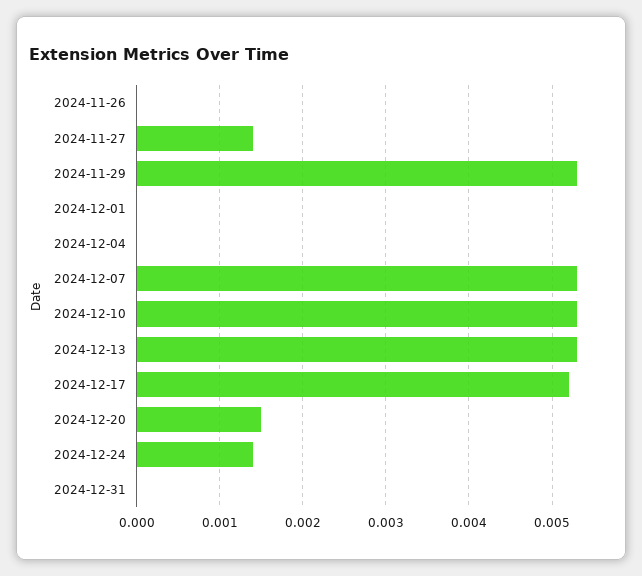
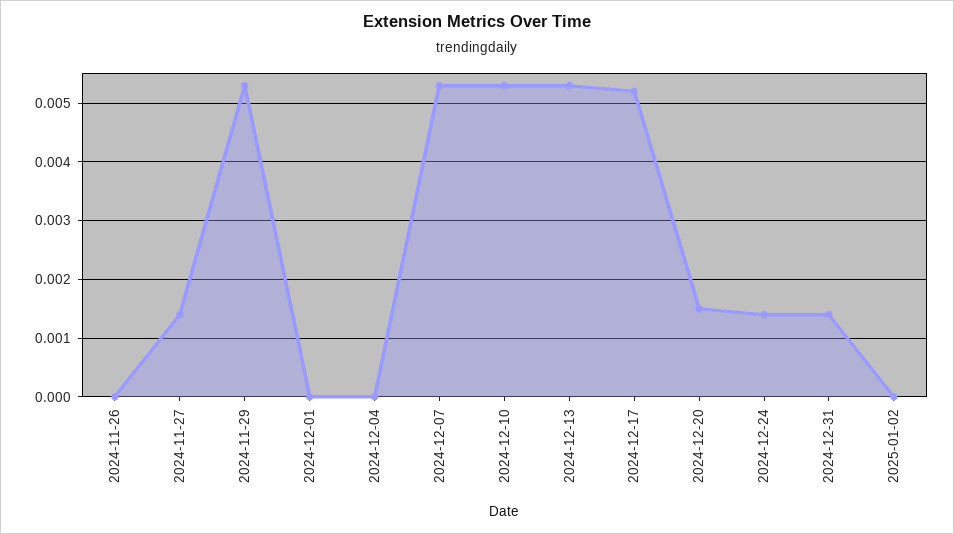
2024-12-31: 0 -> 0.0015
2025-01-02: none -> 0

